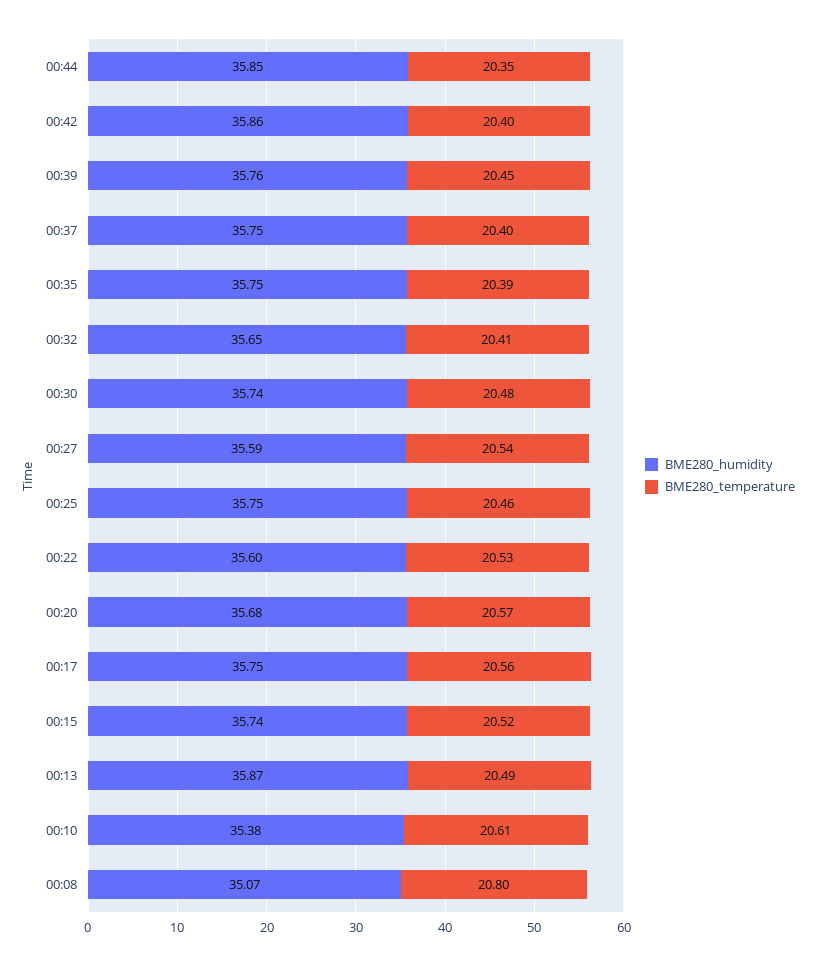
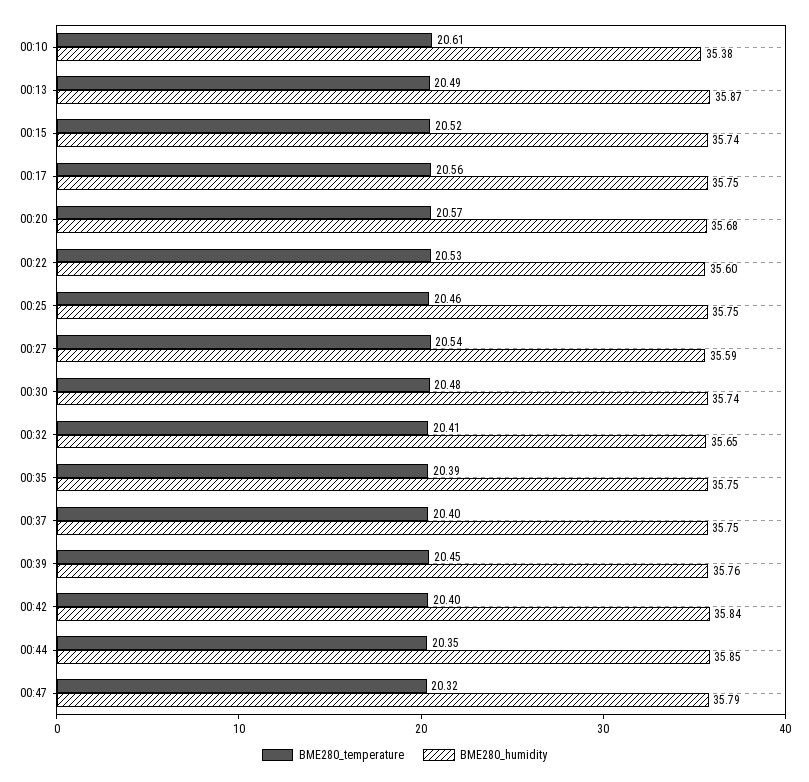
BME280_humidity, 00:42: 35.86 -> 35.84
BME280_humidity, 00:08: 35.07 -> none
BME280_temperature, 00:08: 20.8 -> none
BME280_temperature, 00:47: none -> 20.32
BME280_humidity, 00:47: none -> 35.79

